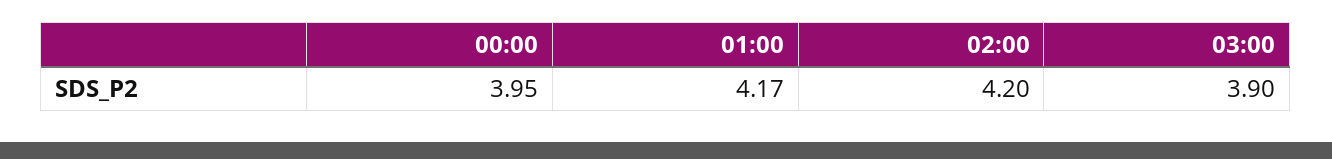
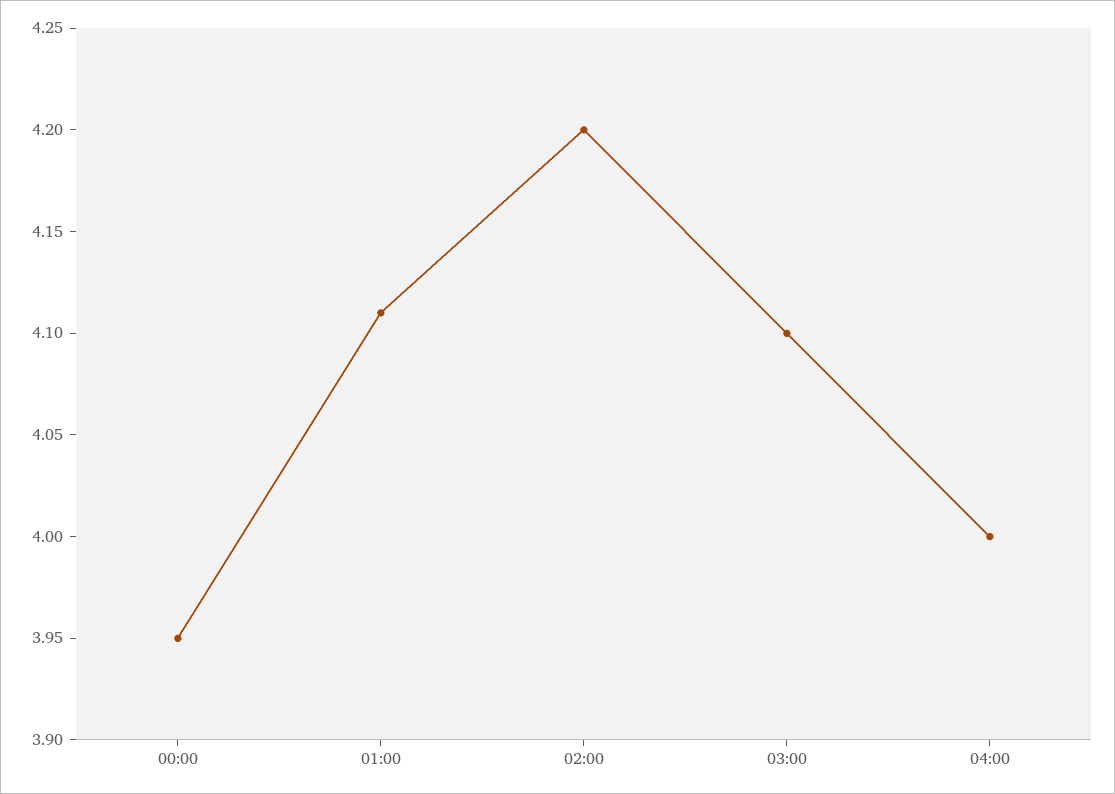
01:00: 4.17 -> 4.11
03:00: 3.9 -> 4.1
04:00: none -> 4

